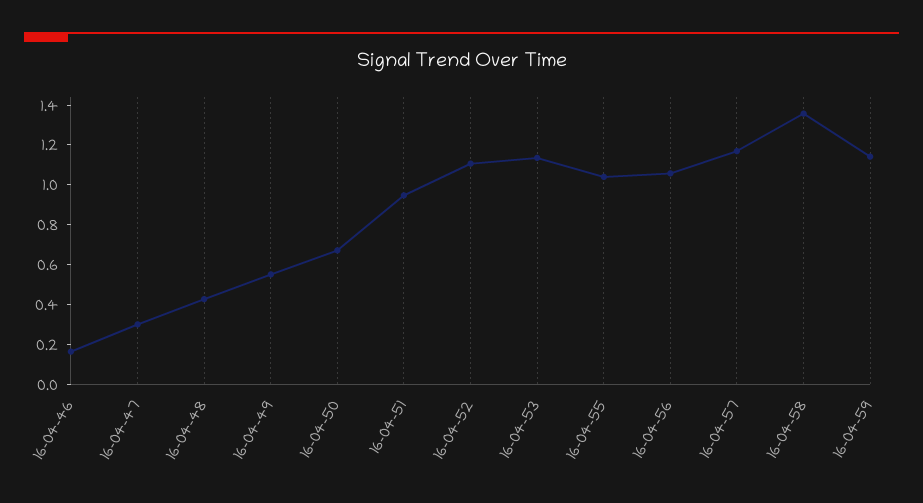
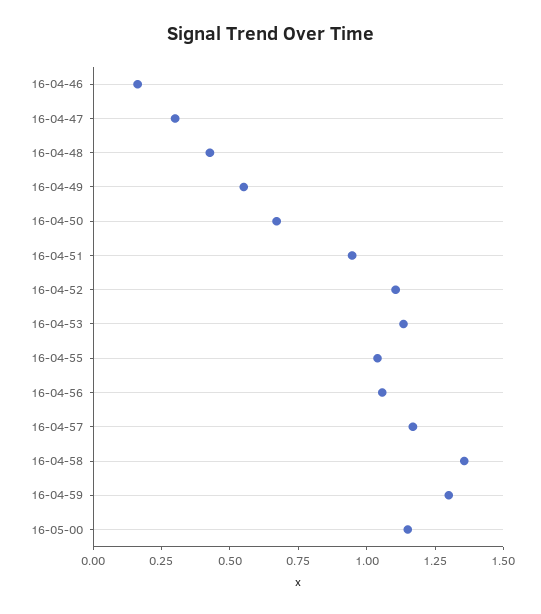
16-04-59: 1.15 -> 1.3
16-05-00: none -> 1.15

